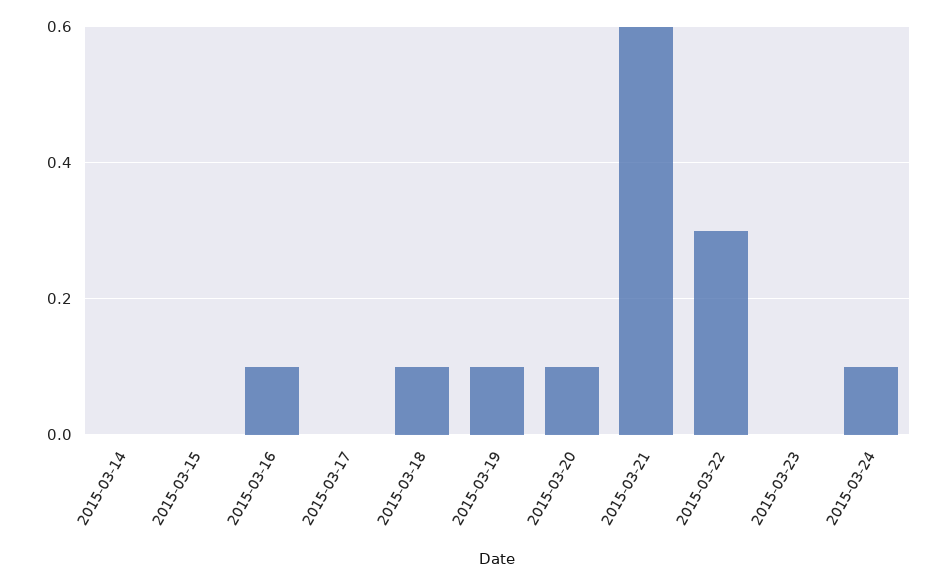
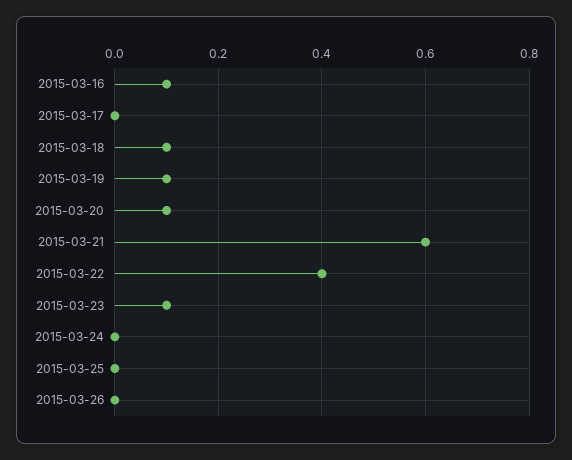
2015-03-14: 0 -> none
2015-03-15: 0 -> none
2015-03-22: 0.3 -> 0.4
2015-03-23: 0 -> 0.1
2015-03-24: 0.1 -> 0
2015-03-25: none -> 0
2015-03-26: none -> 0

